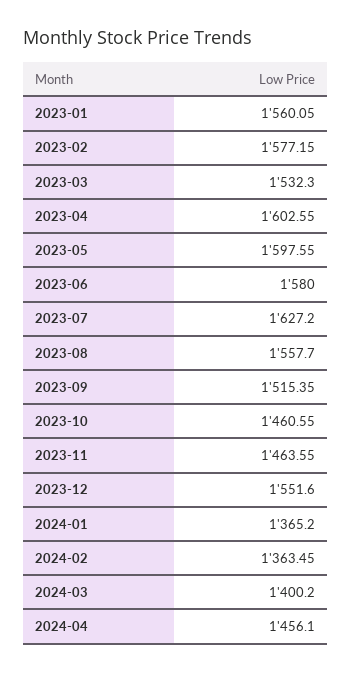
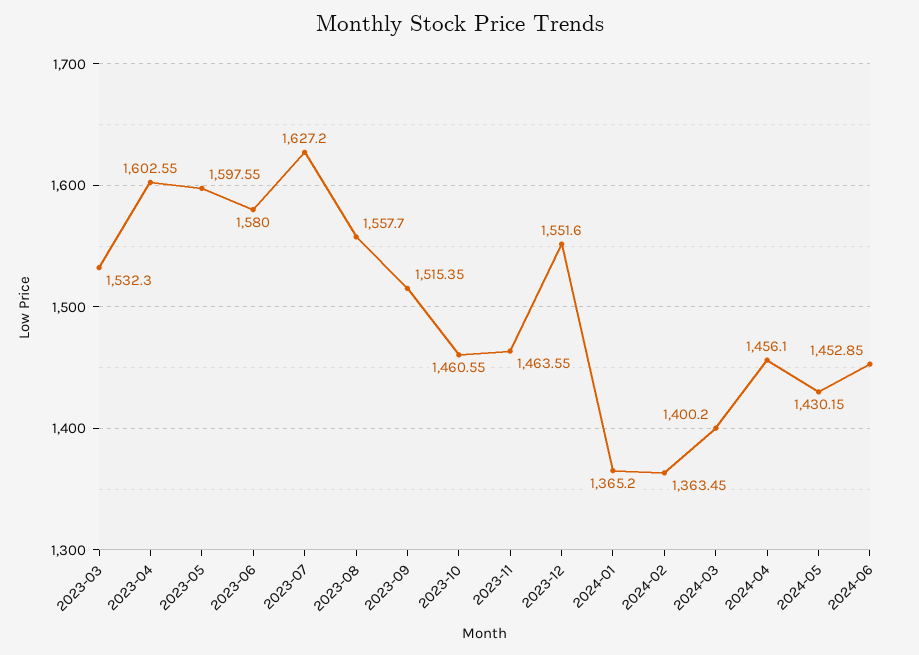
2023-01: 1560.05 -> none
2023-02: 1577.15 -> none
2024-05: none -> 1430.15
2024-06: none -> 1452.85

